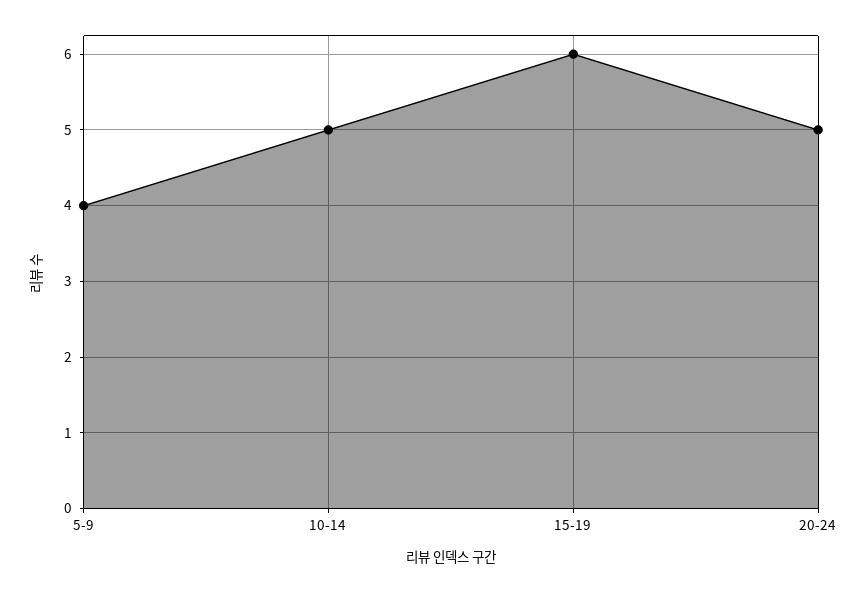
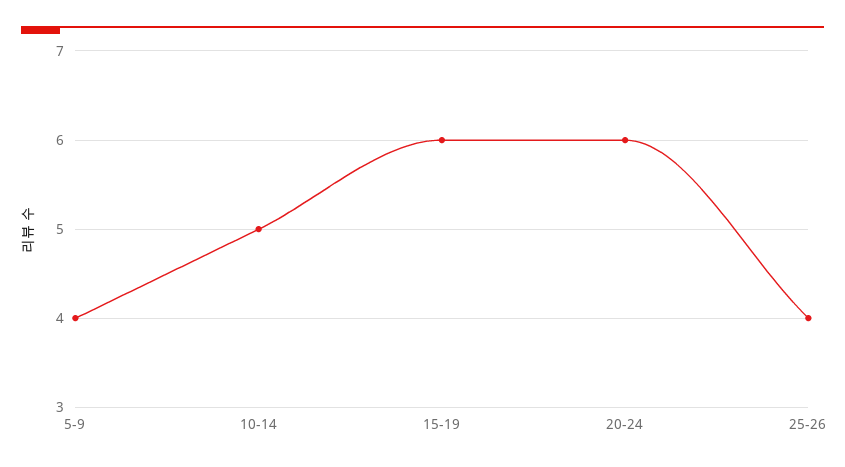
20-24: 5 -> 6
25-26: none -> 4

